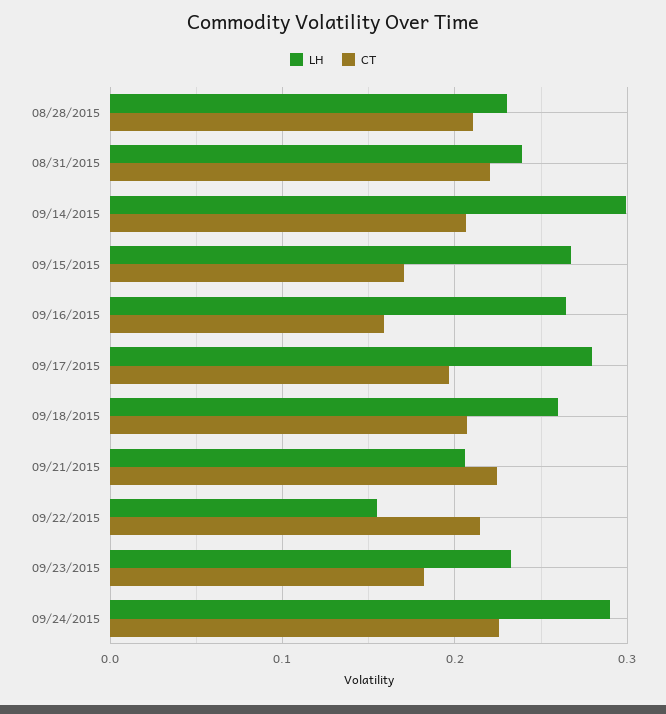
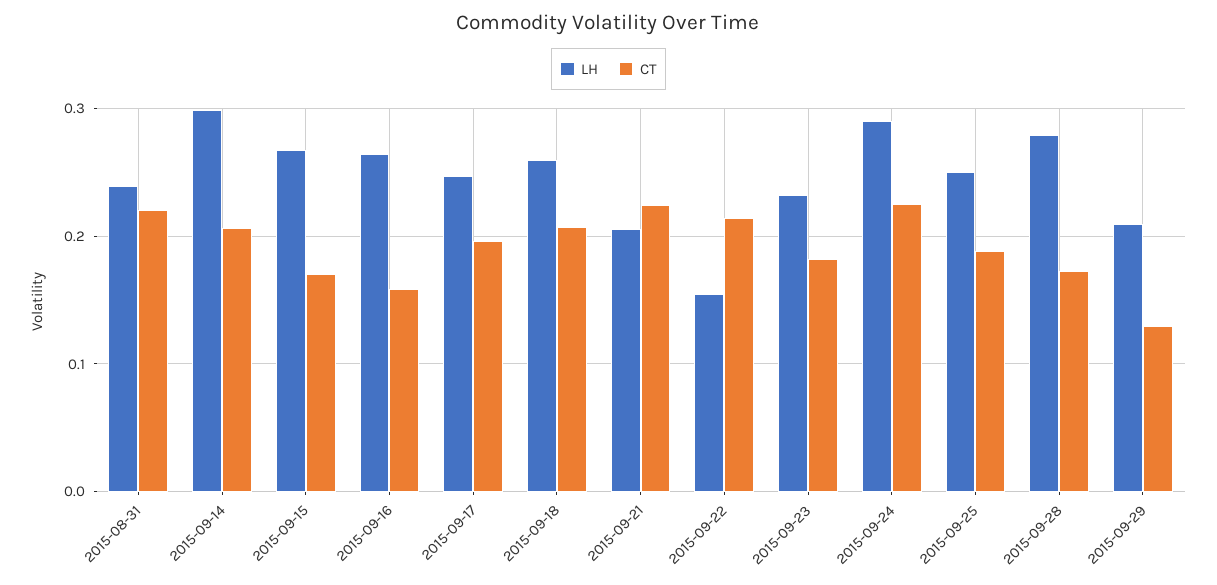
LH, 08/28/2015: 0.23 -> none
CT, 08/28/2015: 0.21 -> none
LH, 09/17/2015: 0.28 -> 0.25
LH, 2015-09-25: none -> 0.25
CT, 2015-09-25: none -> 0.19
LH, 2015-09-28: none -> 0.28
CT, 2015-09-28: none -> 0.17
LH, 2015-09-29: none -> 0.21
CT, 2015-09-29: none -> 0.13

